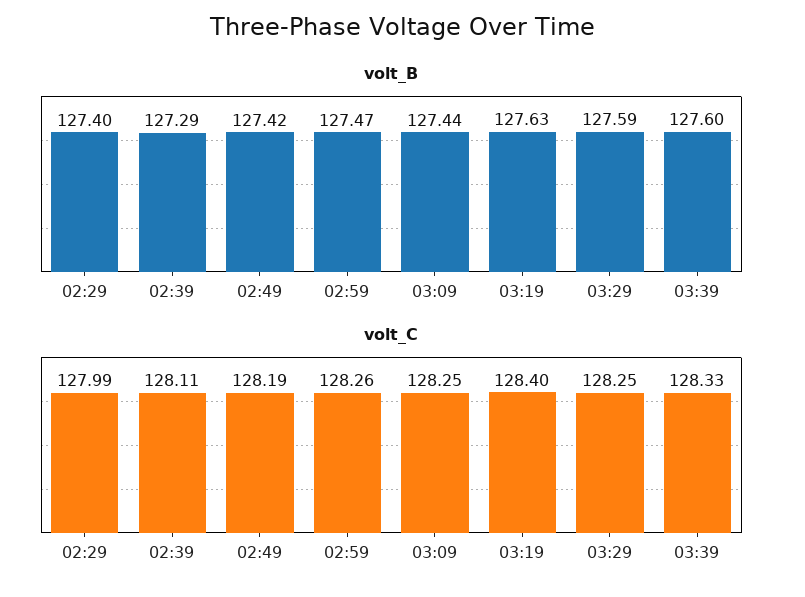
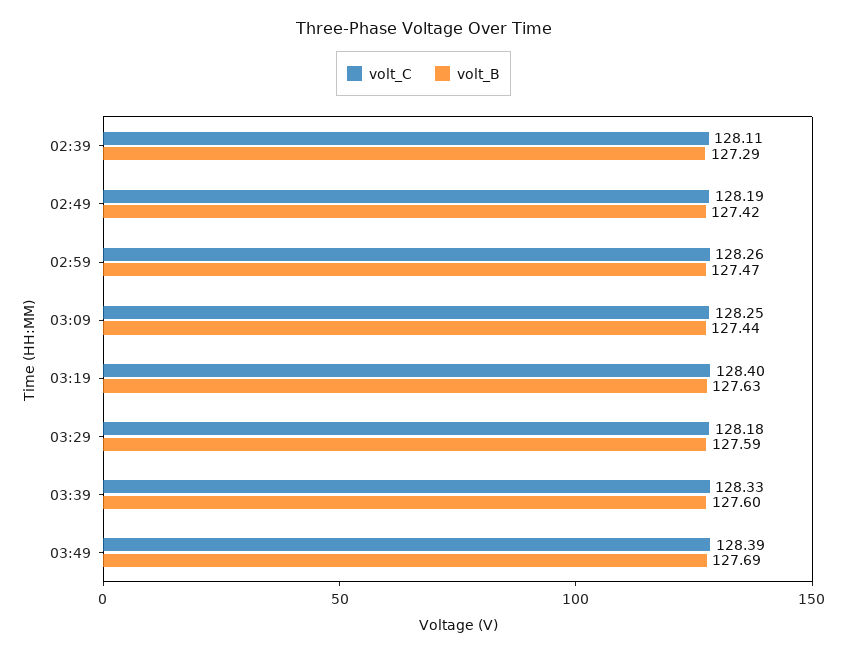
volt_B, 02:29: 127.4 -> none
volt_C, 02:29: 127.99 -> none
volt_C, 03:29: 128.25 -> 128.18
volt_C, 03:49: none -> 128.39
volt_B, 03:49: none -> 127.69

